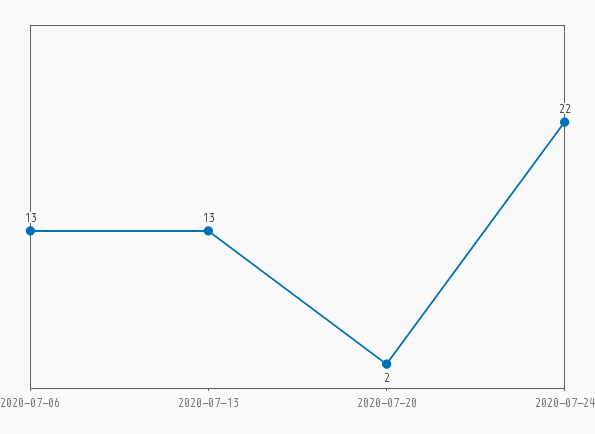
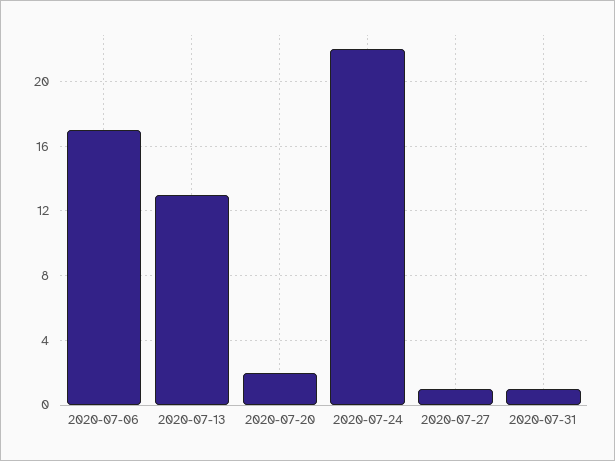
2020-07-06: 13 -> 17
2020-07-27: none -> 1
2020-07-31: none -> 1

